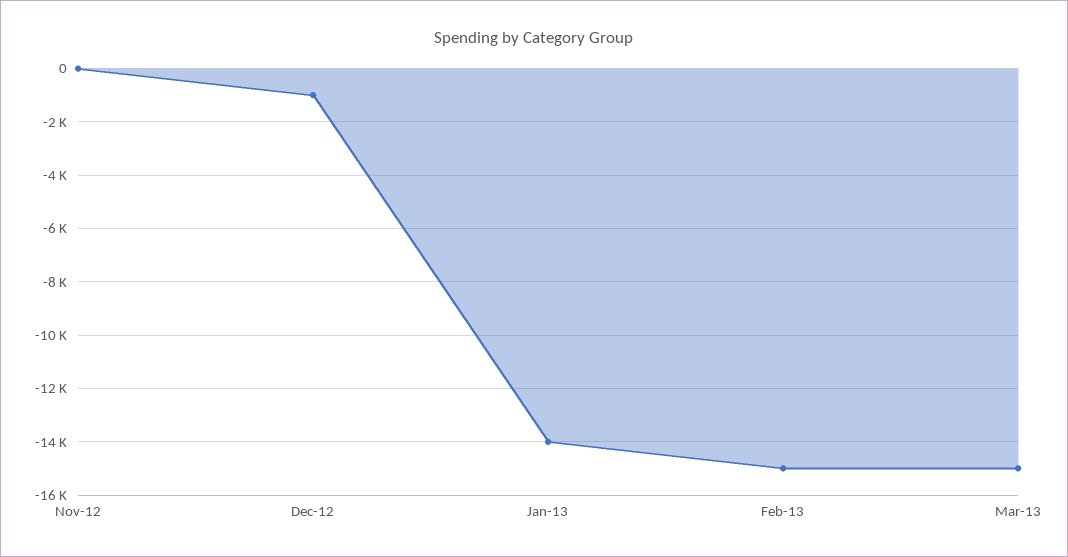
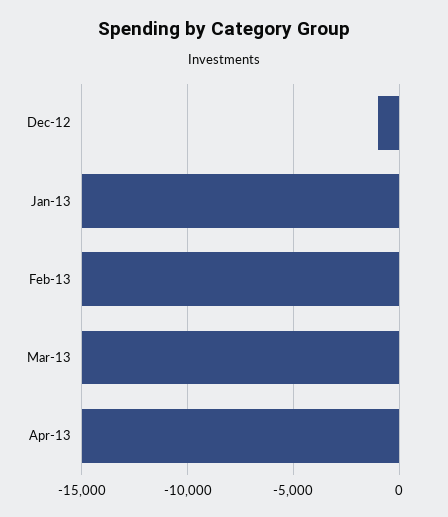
Nov-12: 0 -> none
Jan-13: -14000 -> -15000
Apr-13: none -> -15000

